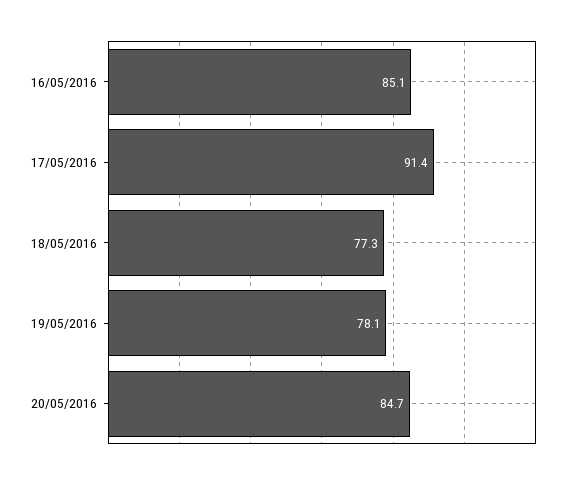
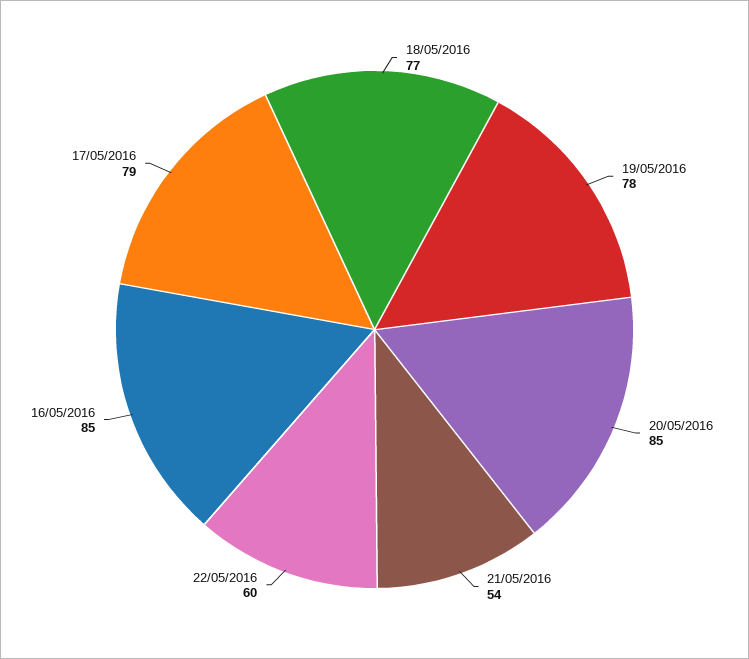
17/05/2016: 91.4 -> 79
21/05/2016: none -> 54
22/05/2016: none -> 60

